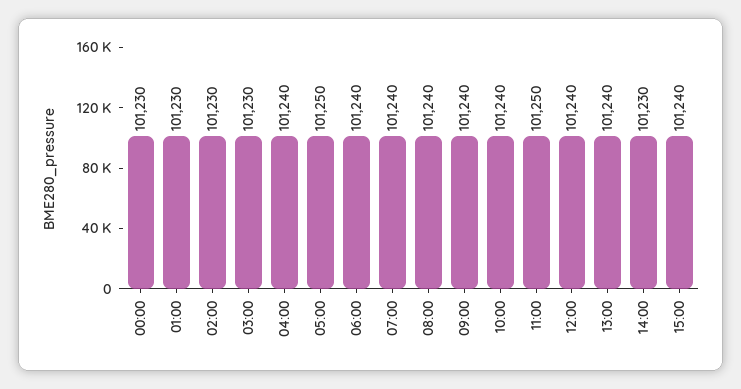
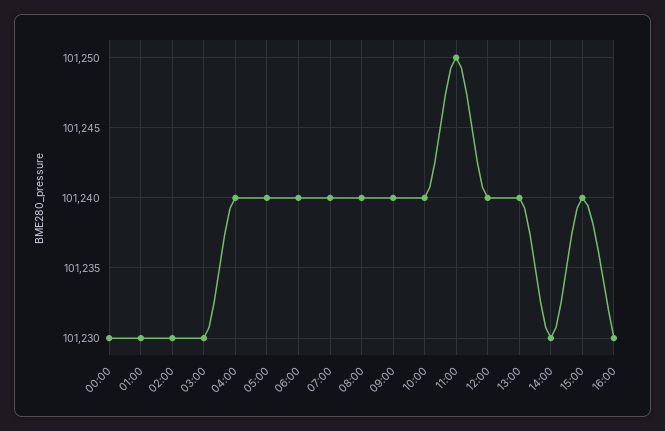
05:00: 101250 -> 101240
16:00: none -> 101230

